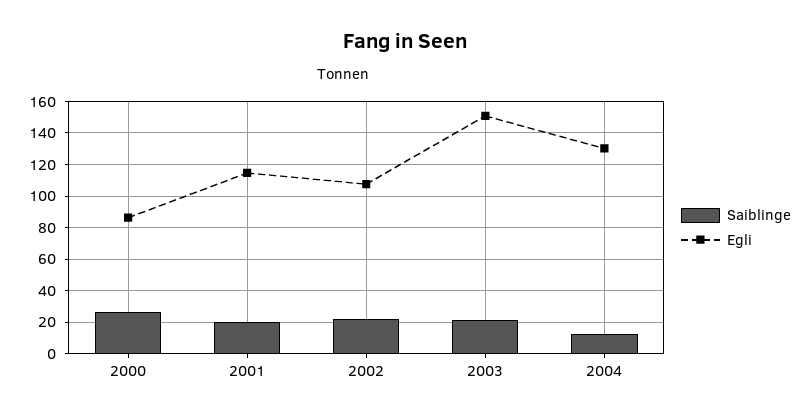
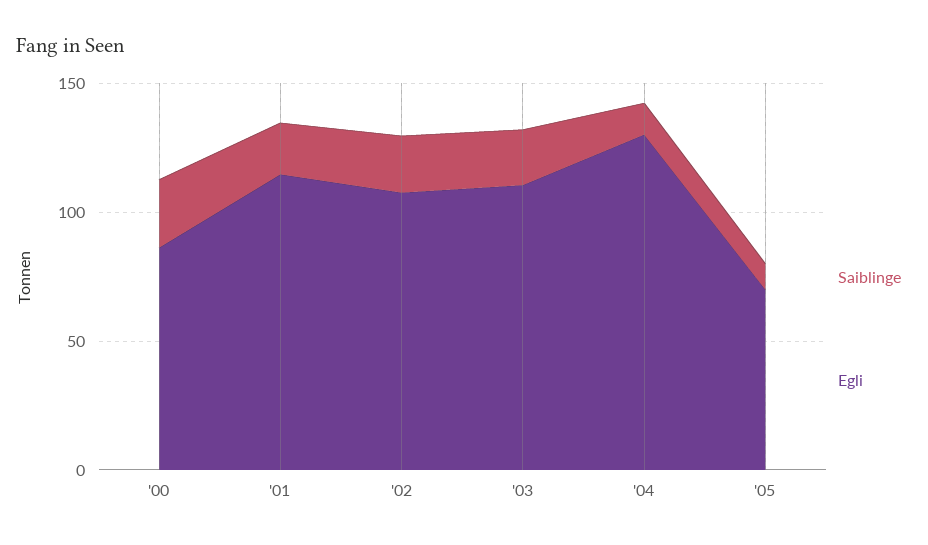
Egli, 2003: 150 -> 110
Saiblinge, '05: none -> 10
Egli, '05: none -> 70

